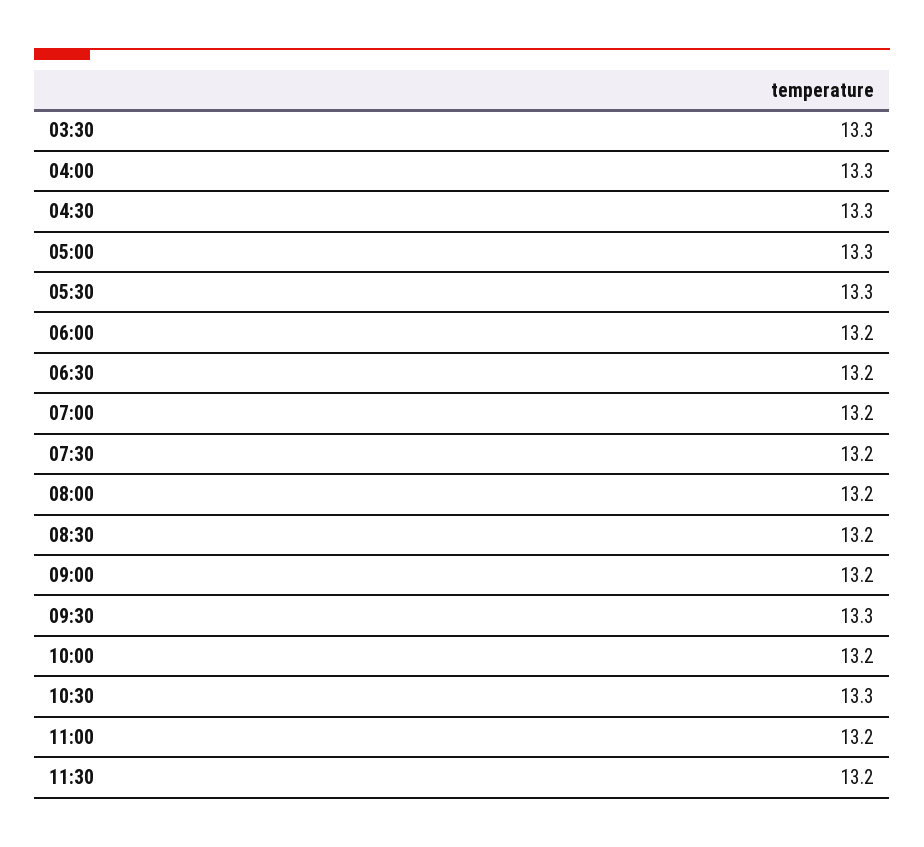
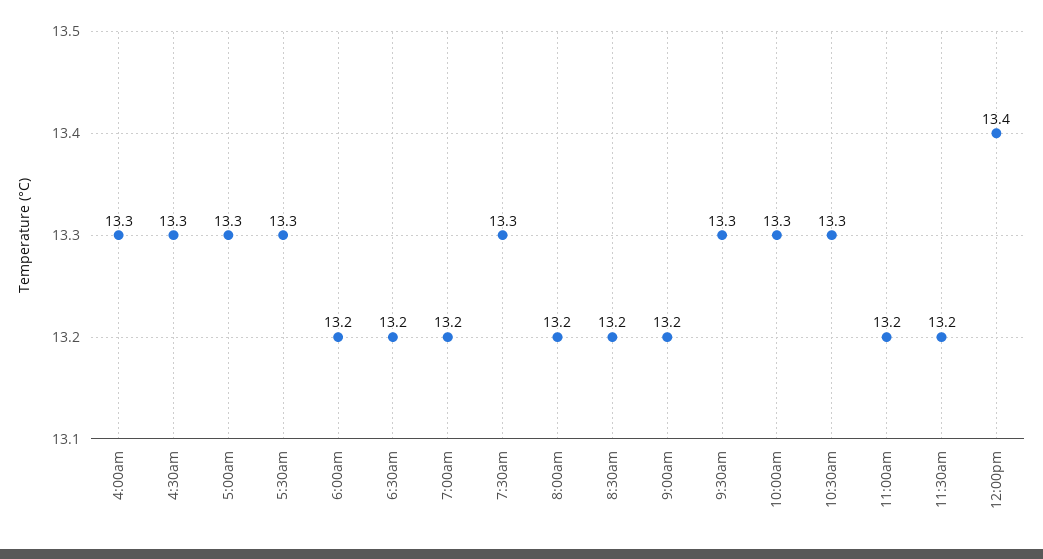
03:30: 13.3 -> none
07:30: 13.2 -> 13.3
10:00: 13.2 -> 13.3
12:00pm: none -> 13.4

